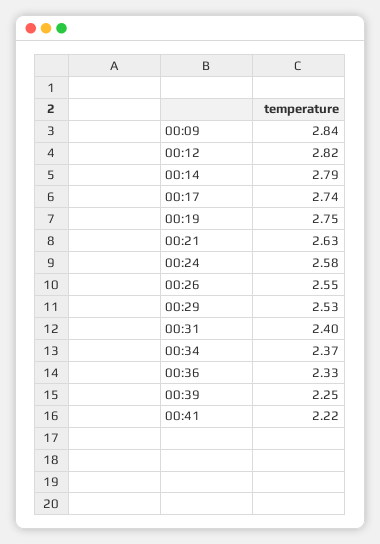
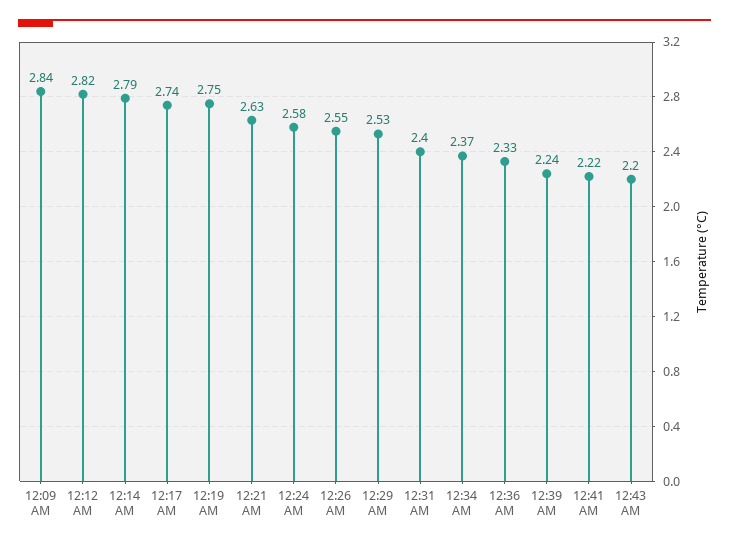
00:39: 2.25 -> 2.24
12:43 AM: none -> 2.2

